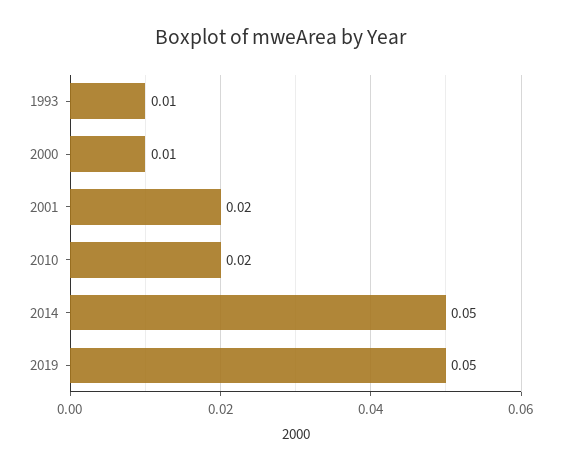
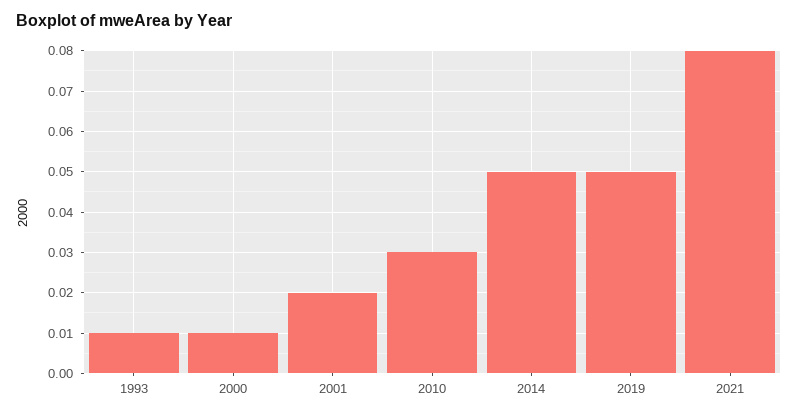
2010: 0.02 -> 0.03
2021: none -> 0.08

